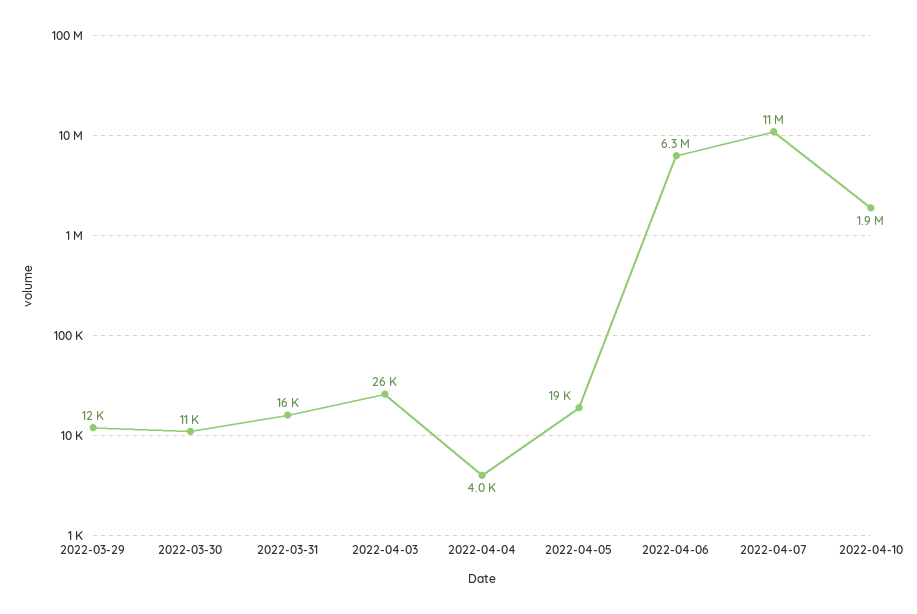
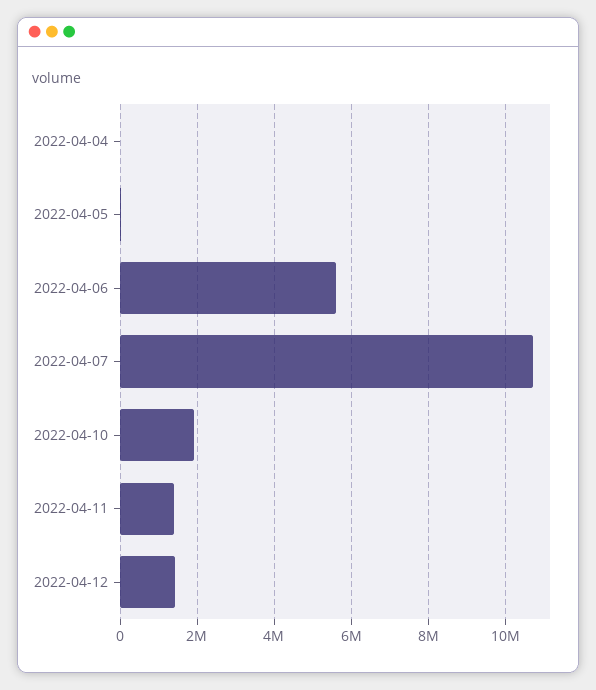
2022-03-29: 12000 -> none
2022-03-30: 11000 -> none
2022-03-31: 16000 -> none
2022-04-03: 26000 -> none
2022-04-06: 6300000 -> 5600000
2022-04-11: none -> 1400000
2022-04-12: none -> 1400000

